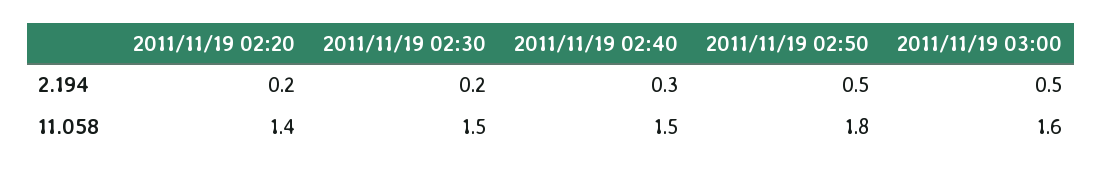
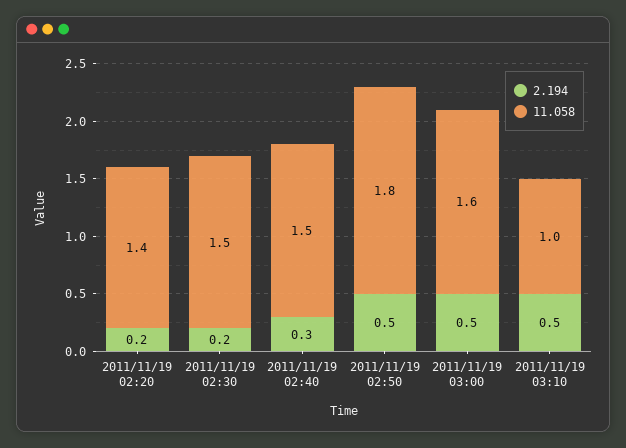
2.194, 2011/11/19 03:10: none -> 0.5
11.058, 2011/11/19 03:10: none -> 1

